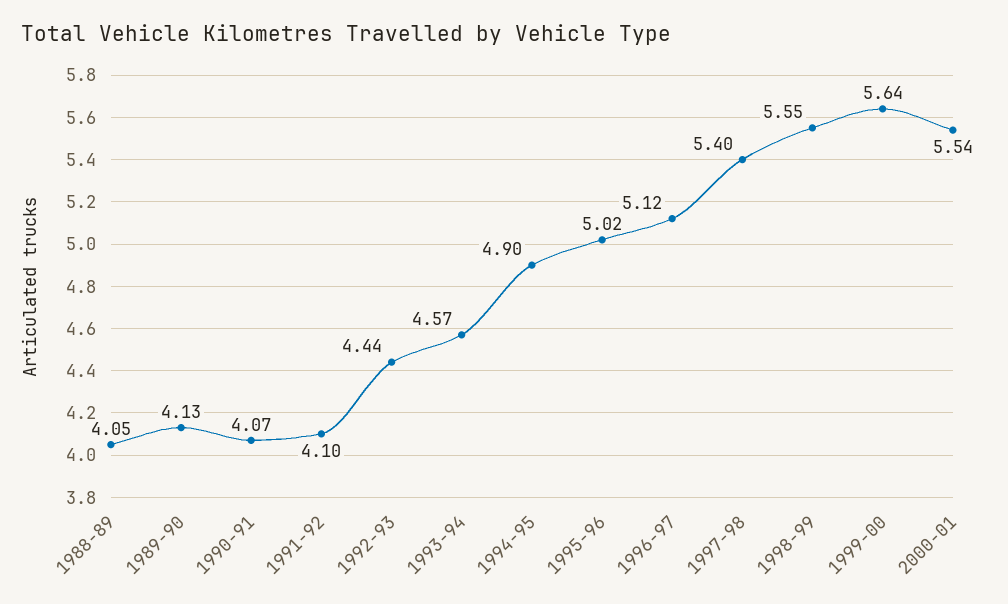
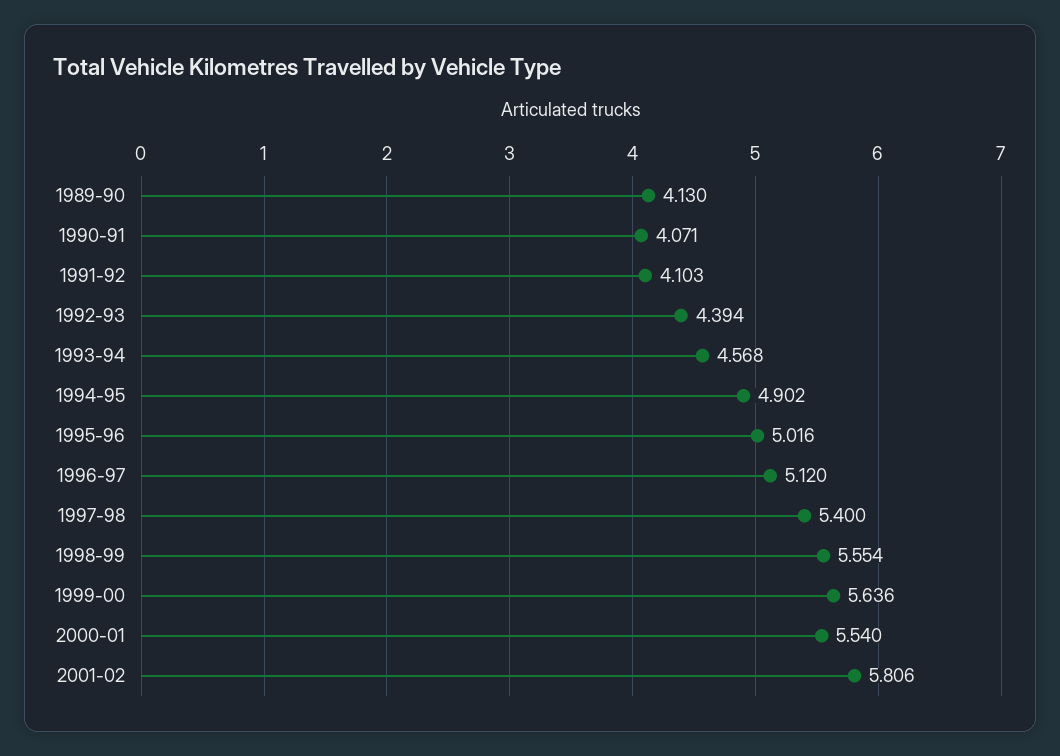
1988-89: 4.05 -> none
1992-93: 4.44 -> 4.394
2001-02: none -> 5.806

